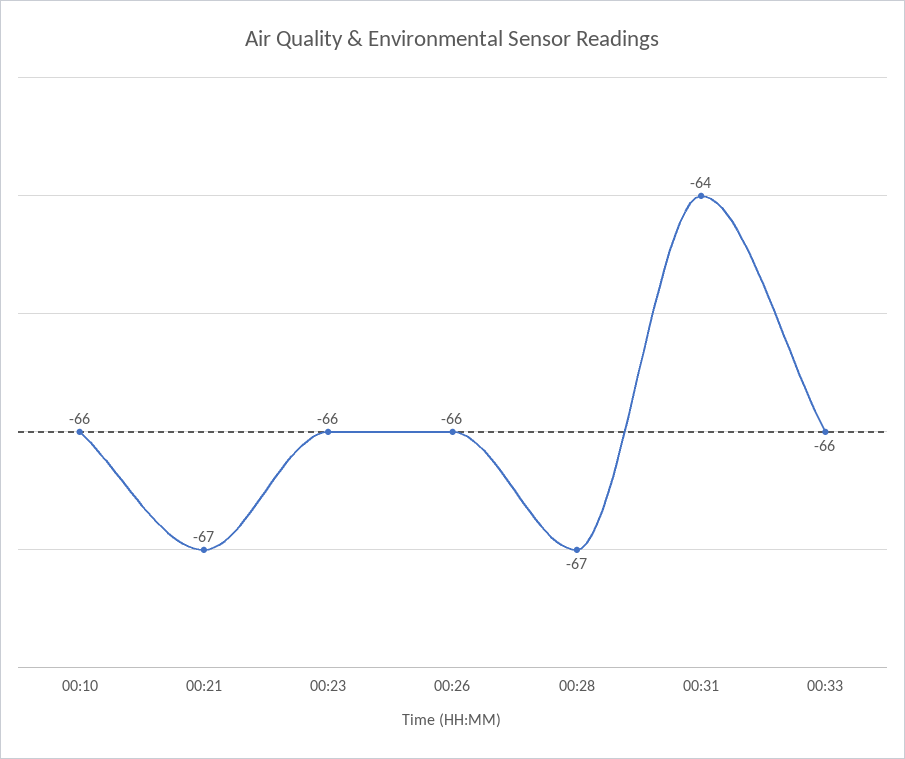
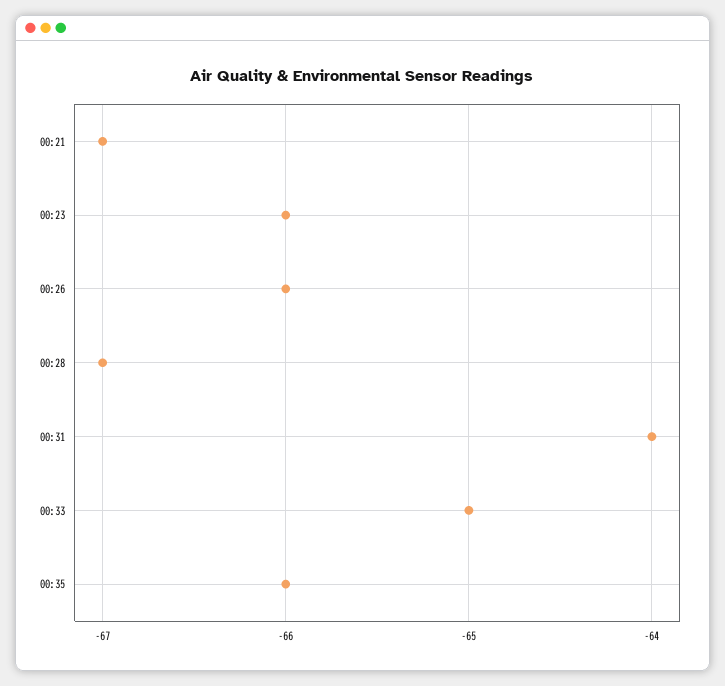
00:10: -66 -> none
00:33: -66 -> -65
00:35: none -> -66

